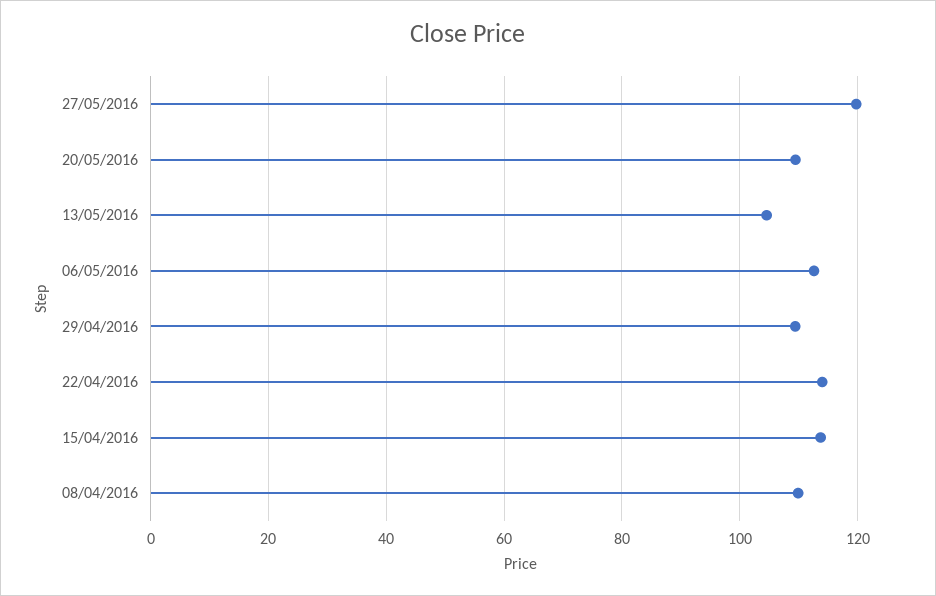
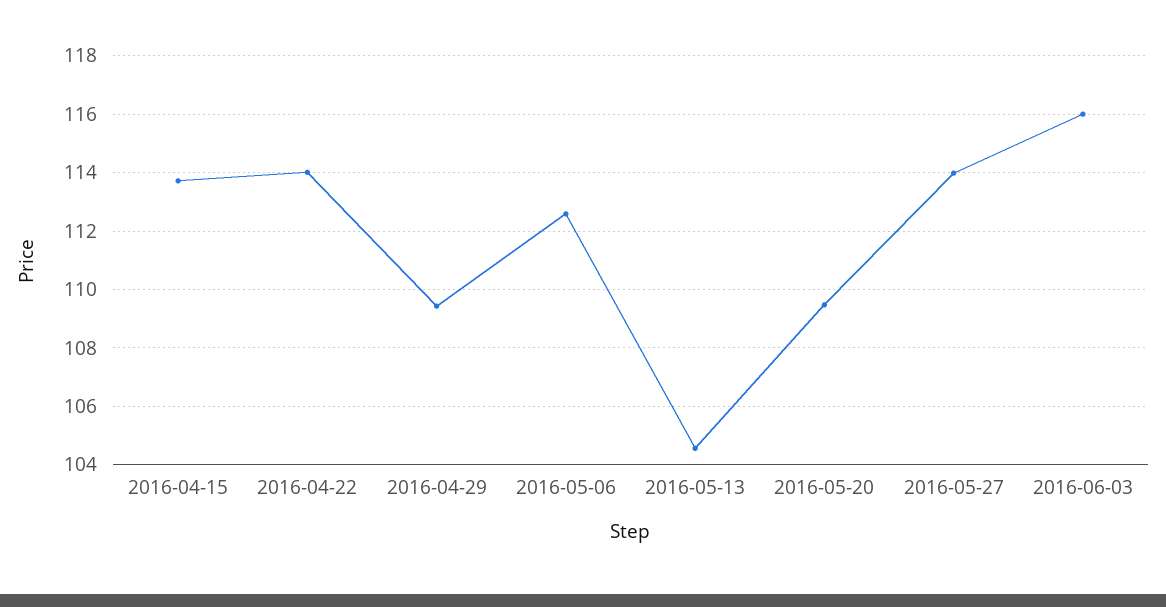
27/05/2016: 120 -> 114
08/04/2016: 110 -> none
2016-06-03: none -> 116

